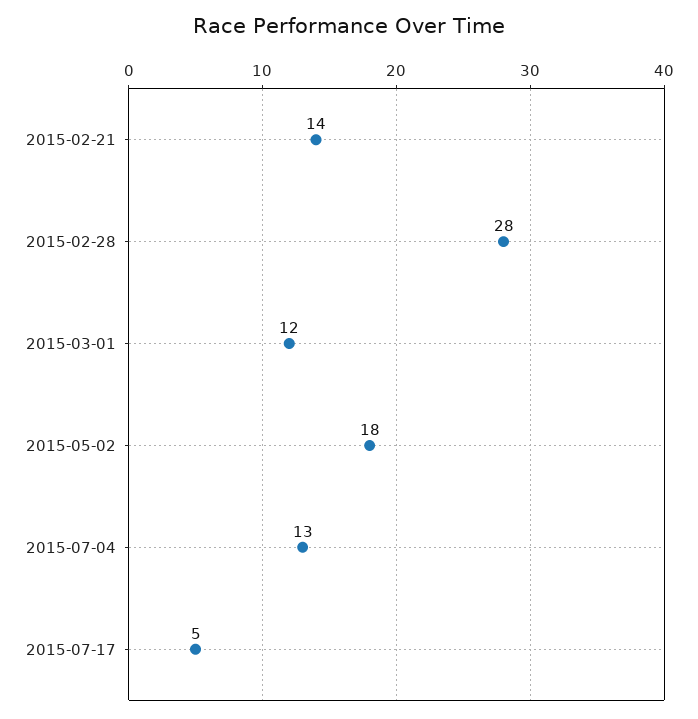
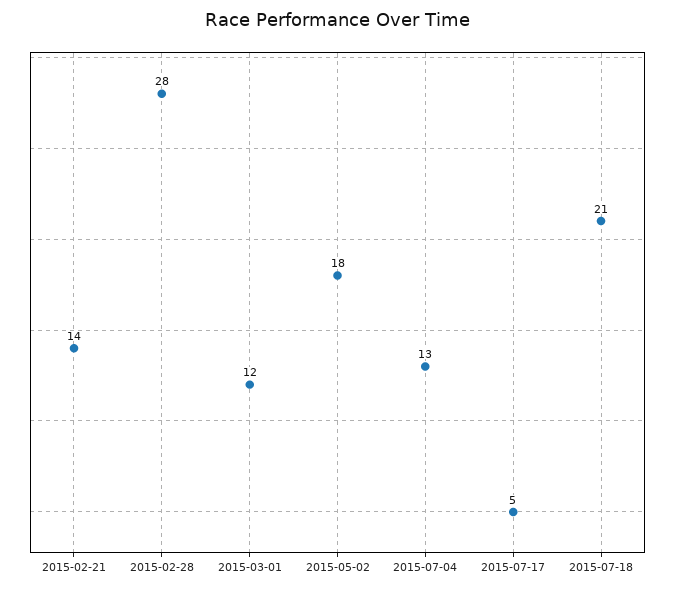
2015-07-18: none -> 21

